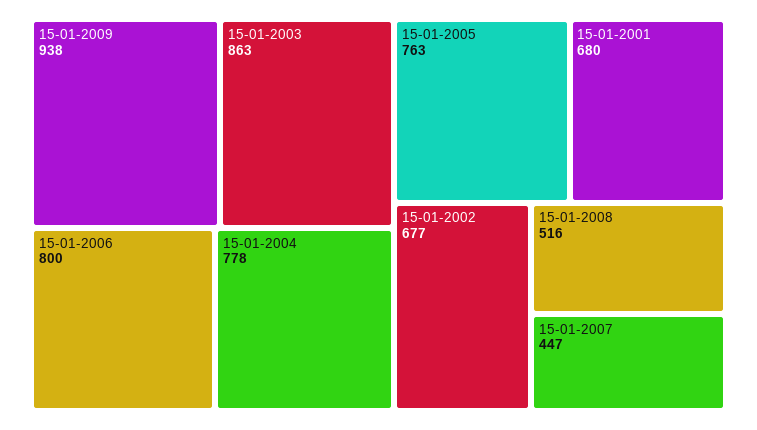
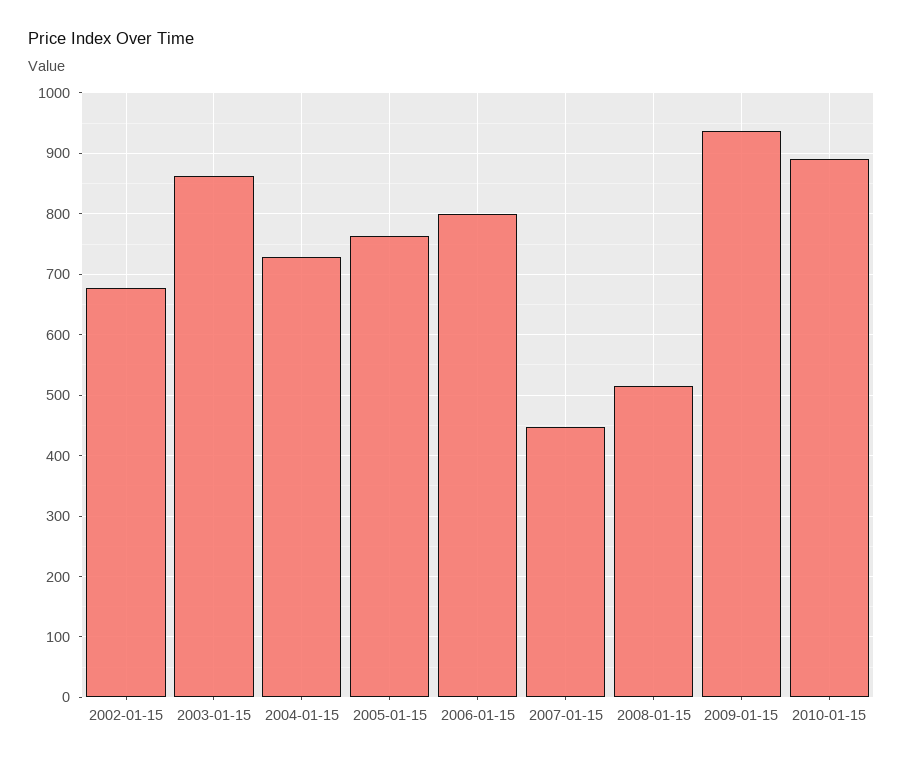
15-01-2004: 778 -> 730
15-01-2001: 680 -> none
2010-01-15: none -> 890

